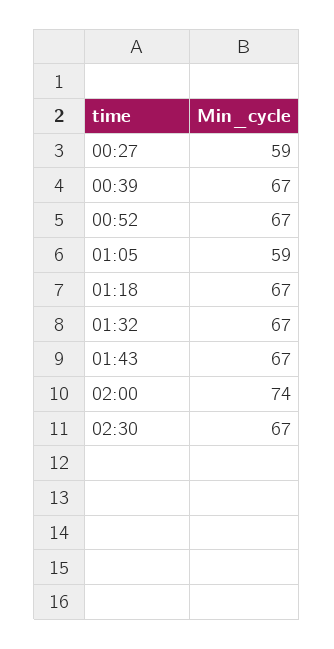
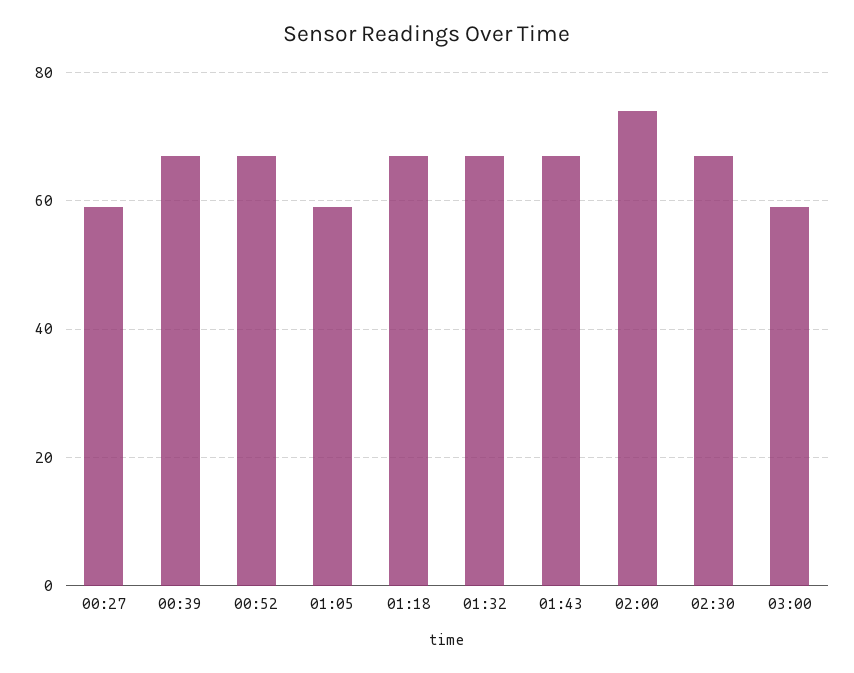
03:00: none -> 60

